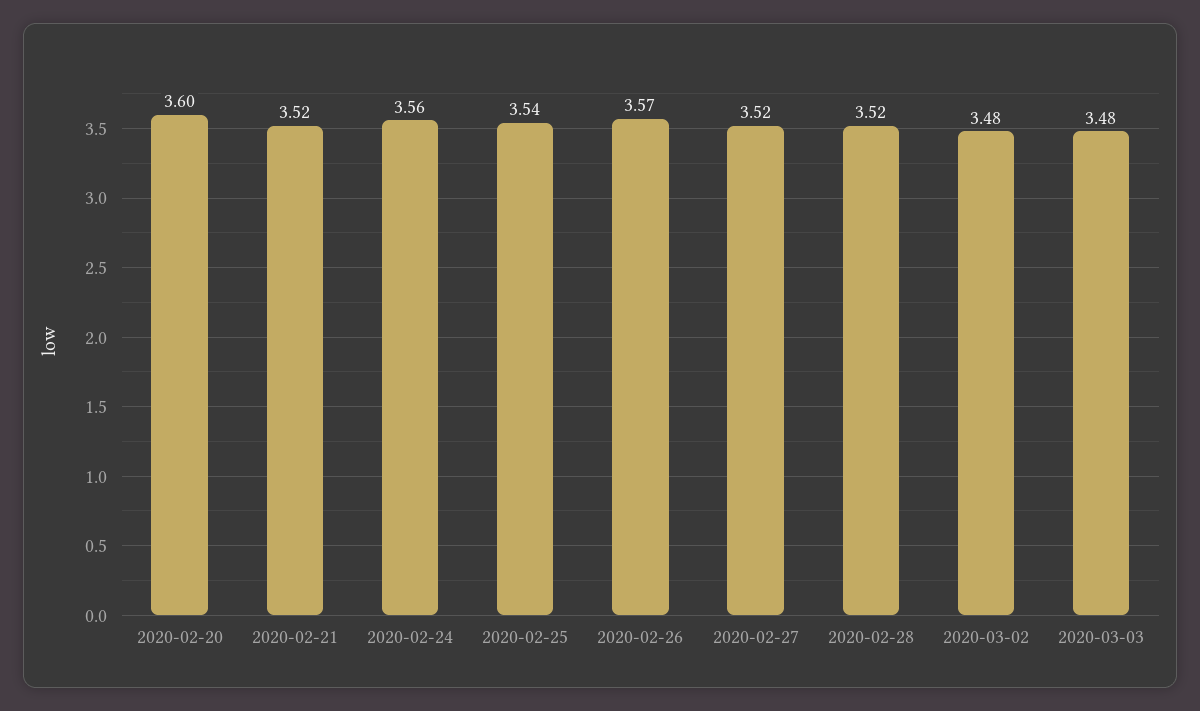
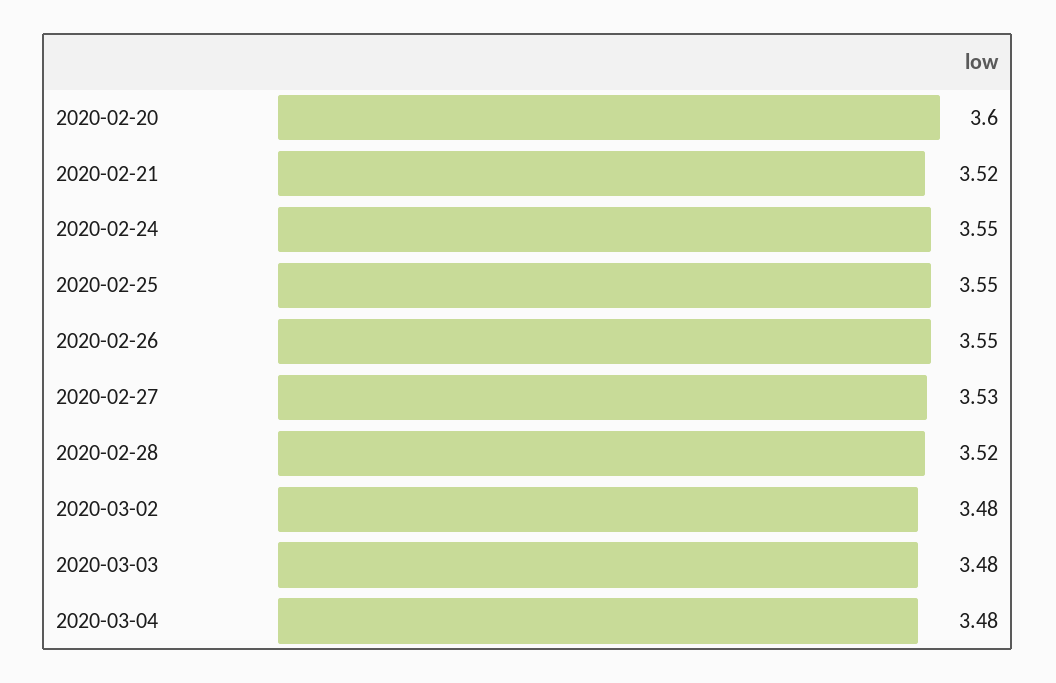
2020-02-24: 3.56 -> 3.55
2020-02-25: 3.54 -> 3.55
2020-02-26: 3.57 -> 3.55
2020-02-27: 3.52 -> 3.53
2020-03-04: none -> 3.48

